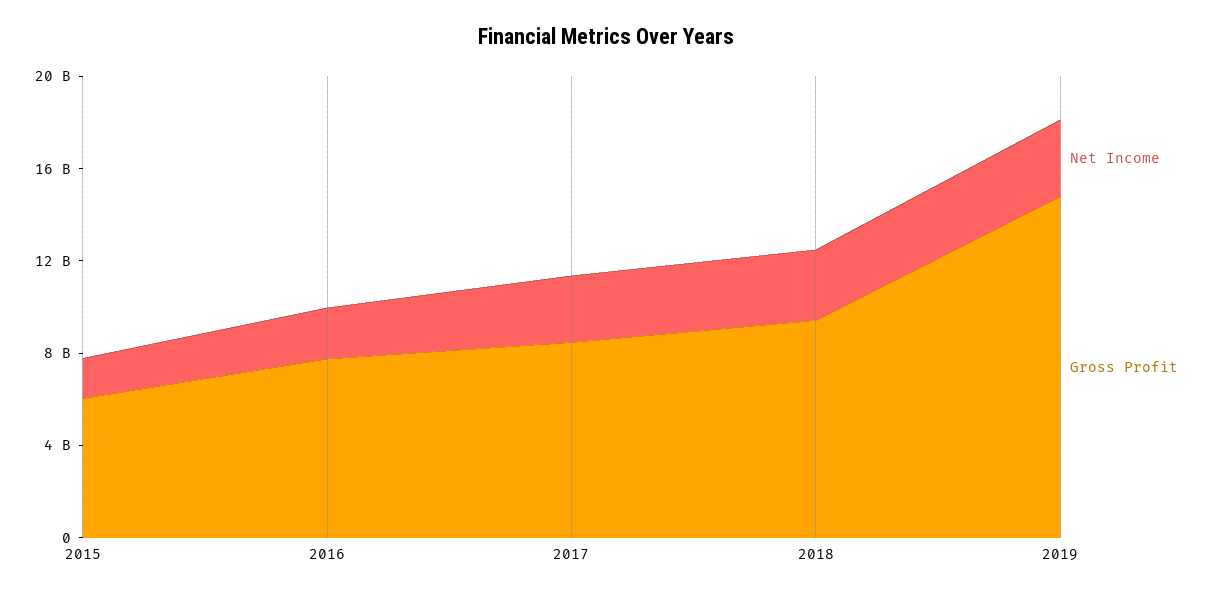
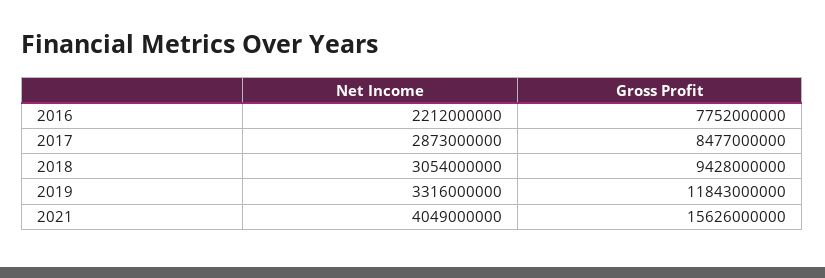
Net Income, 2015: 2000000000 -> none
Gross Profit, 2015: 6000000000 -> none
Gross Profit, 2019: 15000000000 -> 11843000000
Net Income, 2021: none -> 4049000000
Gross Profit, 2021: none -> 15626000000

